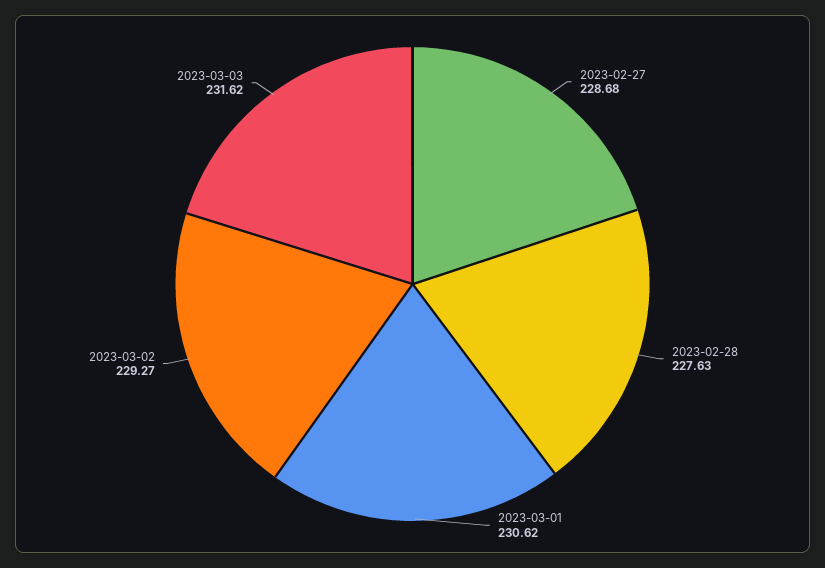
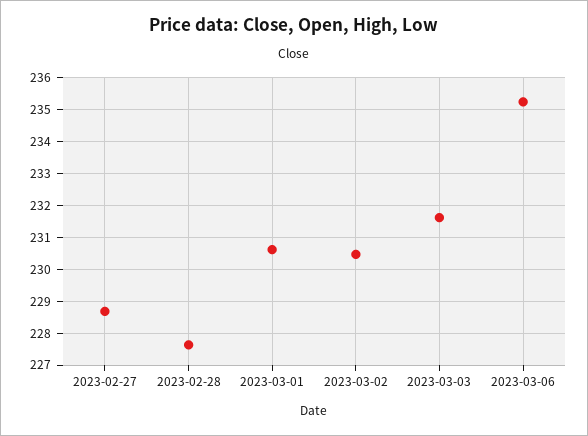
2023-03-02: 229.27 -> 230.4
2023-03-06: none -> 235.2

